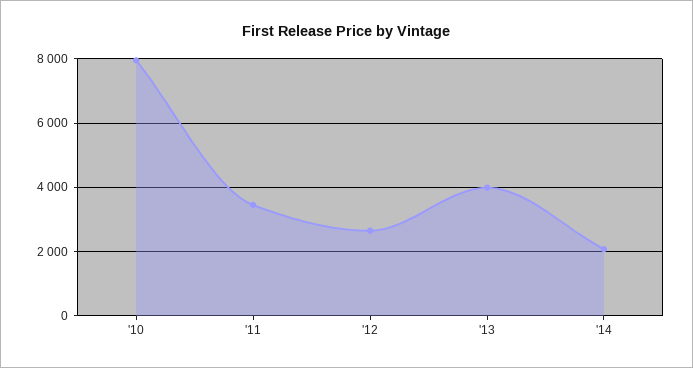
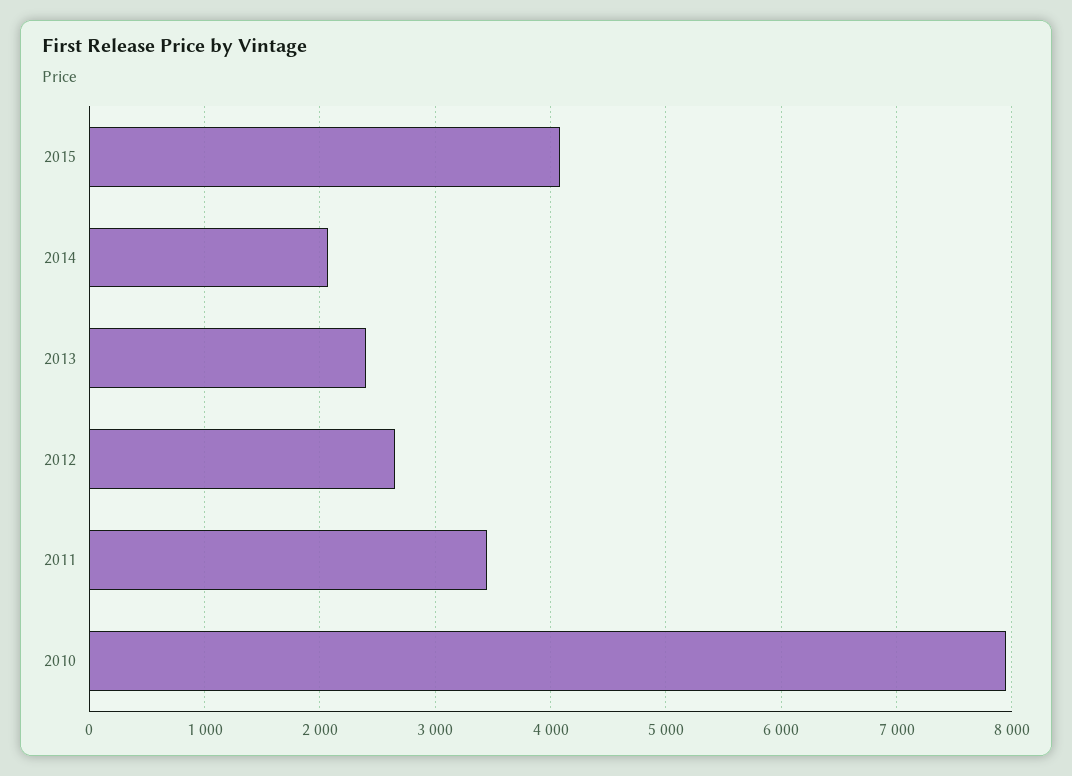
'13: 4000 -> 2400
2015: none -> 4100

